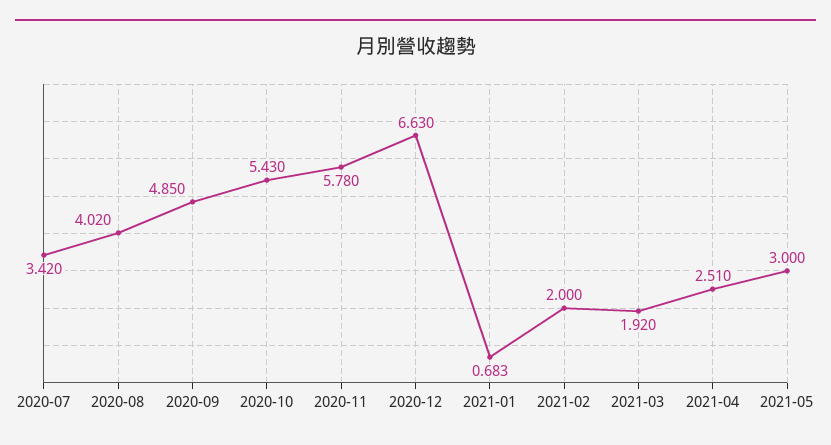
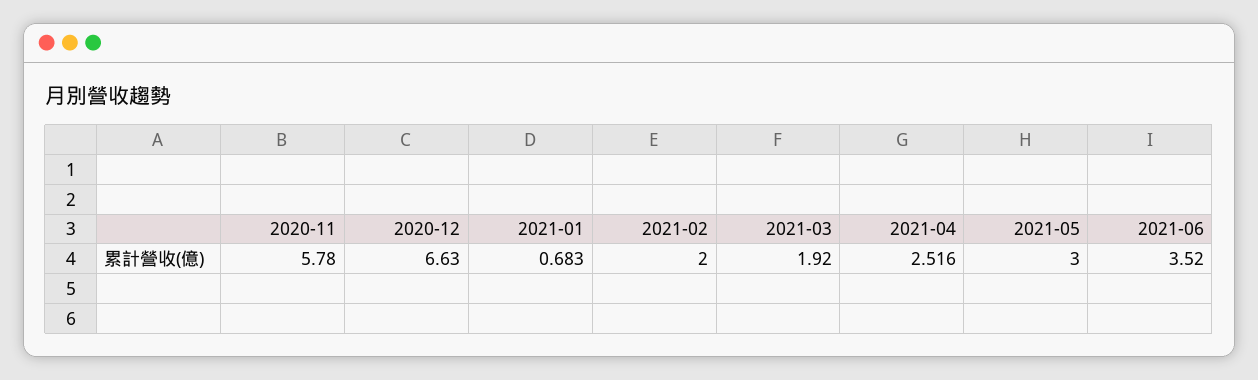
2020-07: 3.42 -> none
2020-08: 4.02 -> none
2020-09: 4.85 -> none
2020-10: 5.43 -> none
2021-04: 2.51 -> 2.516
2021-06: none -> 3.52

